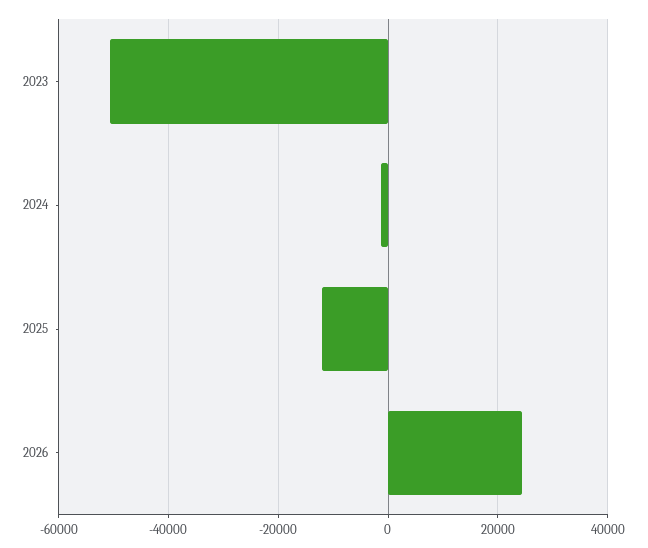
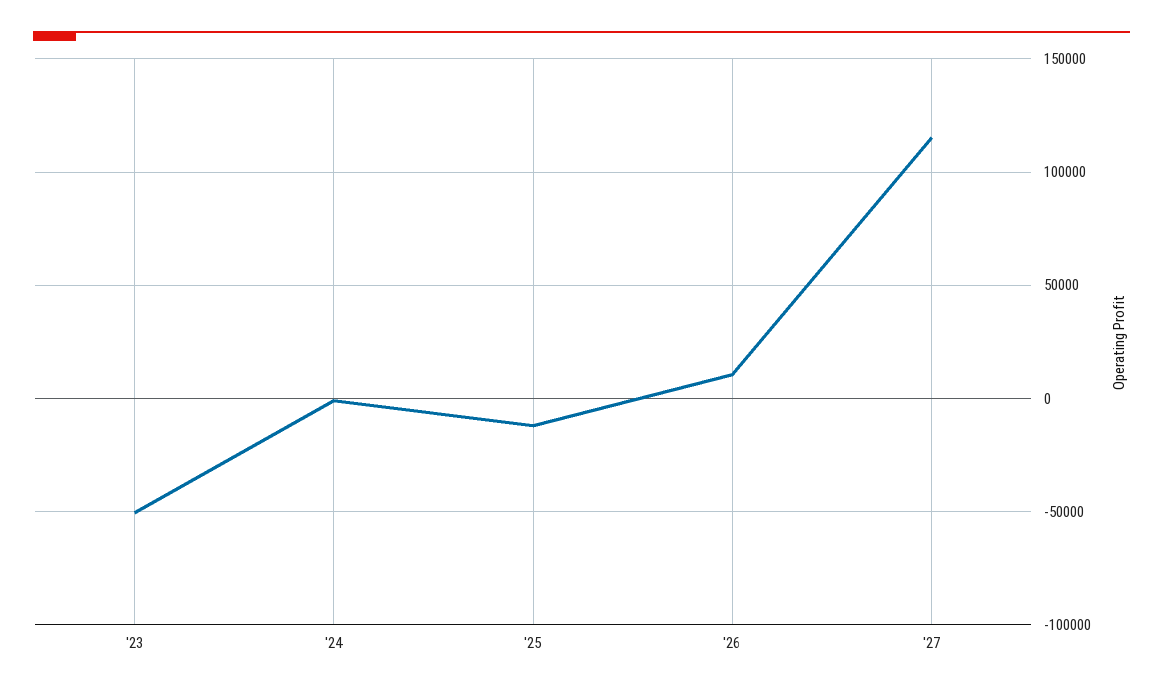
2026: 24000 -> 10000
'27: none -> 115000

